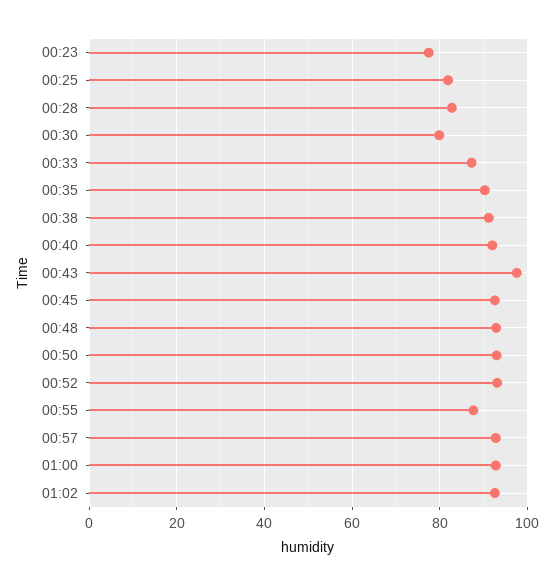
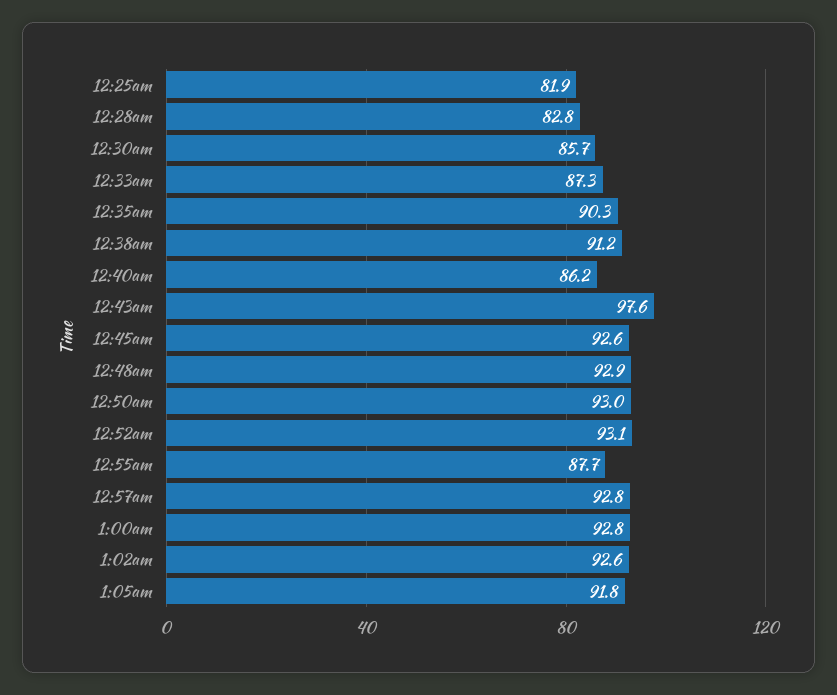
00:23: 78 -> none
00:30: 80 -> 85.7
00:40: 92 -> 86.2
1:05am: none -> 91.8

